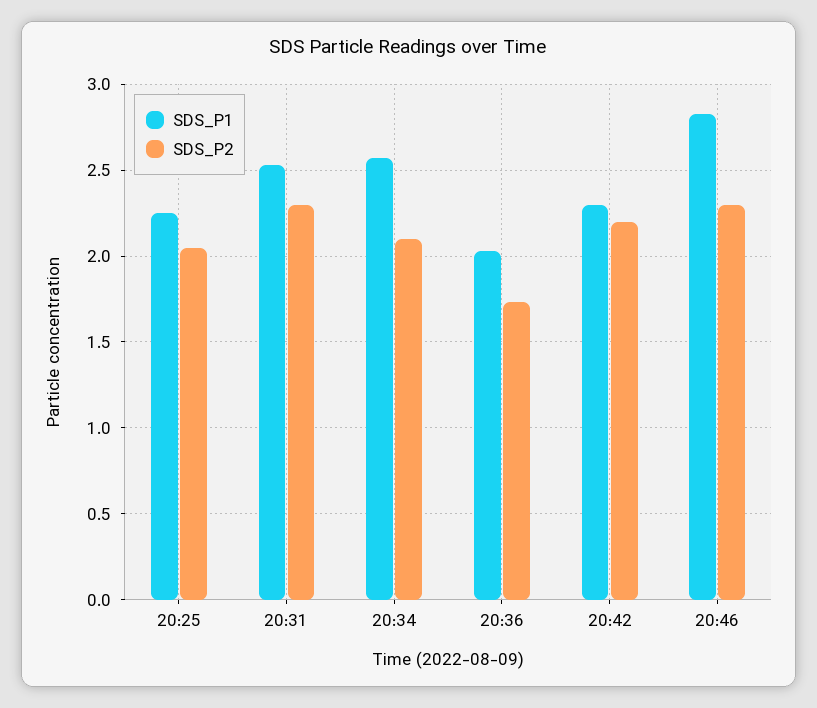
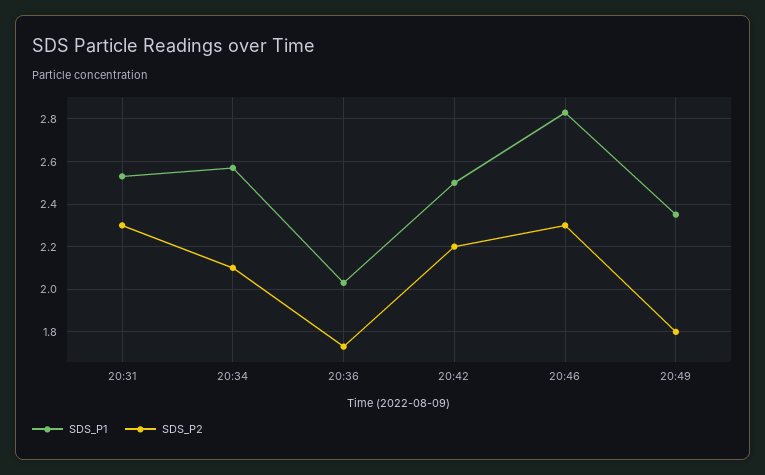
SDS_P1, 20:25: 2.25 -> none
SDS_P2, 20:25: 2.05 -> none
SDS_P1, 20:42: 2.3 -> 2.5
SDS_P1, 20:49: none -> 2.35
SDS_P2, 20:49: none -> 1.8

